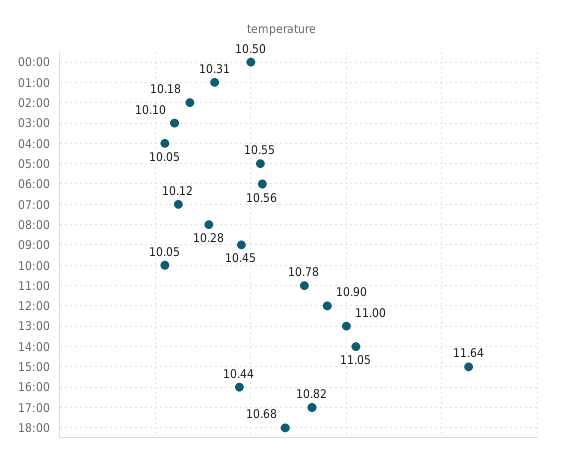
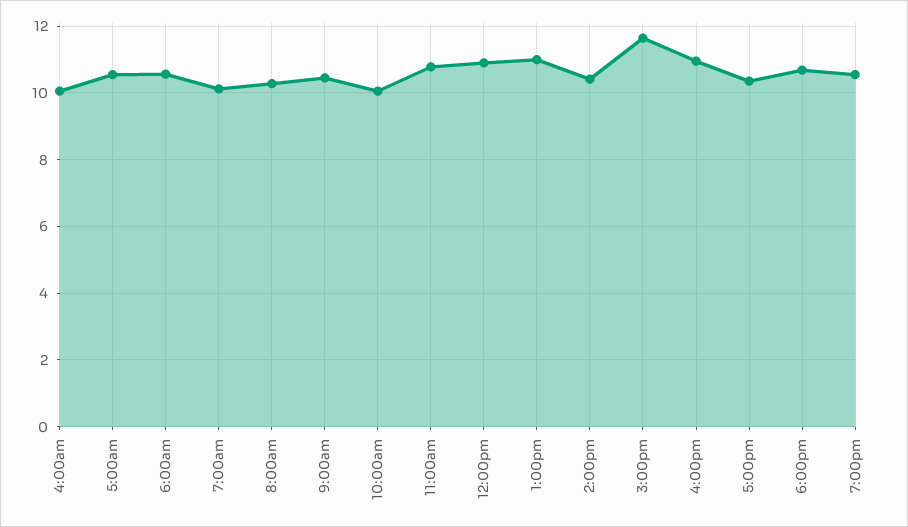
00:00: 10.5 -> none
01:00: 10.31 -> none
02:00: 10.18 -> none
03:00: 10.1 -> none
14:00: 11.05 -> 10.4
16:00: 10.44 -> 11
17:00: 10.82 -> 10.4
7:00pm: none -> 10.6

